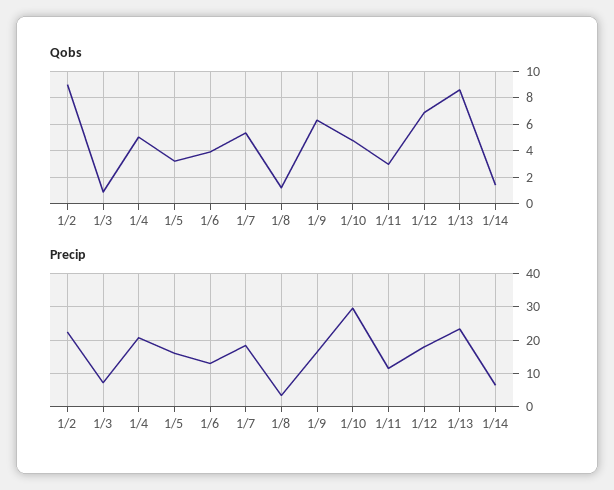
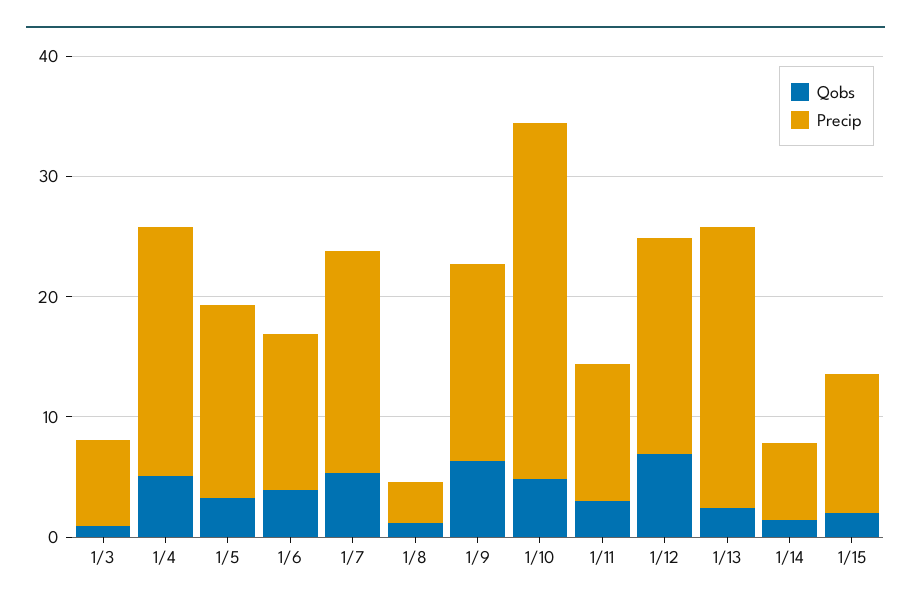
Qobs, 1/2: 9 -> none
Qobs, 1/13: 8.5 -> 2
Precip, 1/2: 22 -> none
Qobs, 1/15: none -> 2
Precip, 1/15: none -> 12

